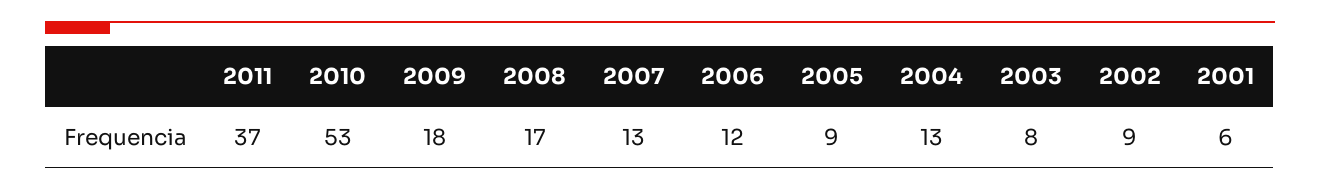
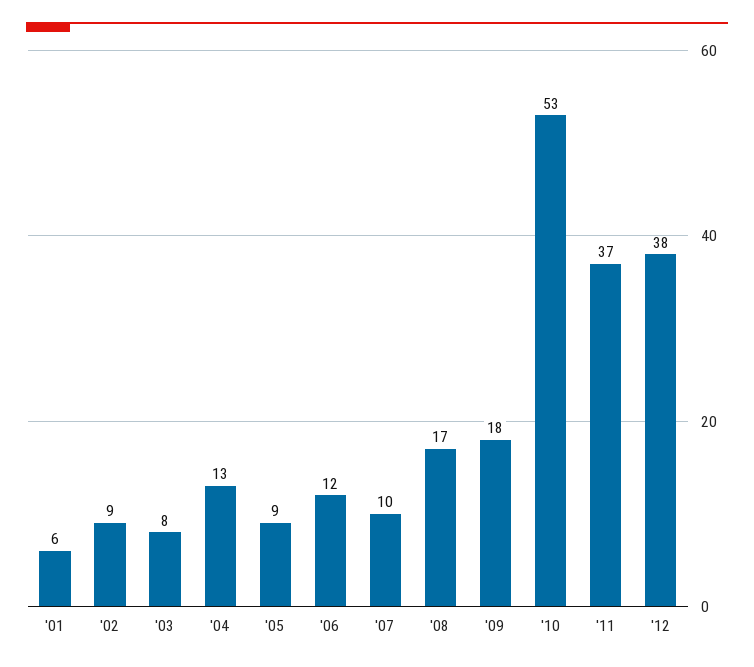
2007: 13 -> 10
'12: none -> 38

